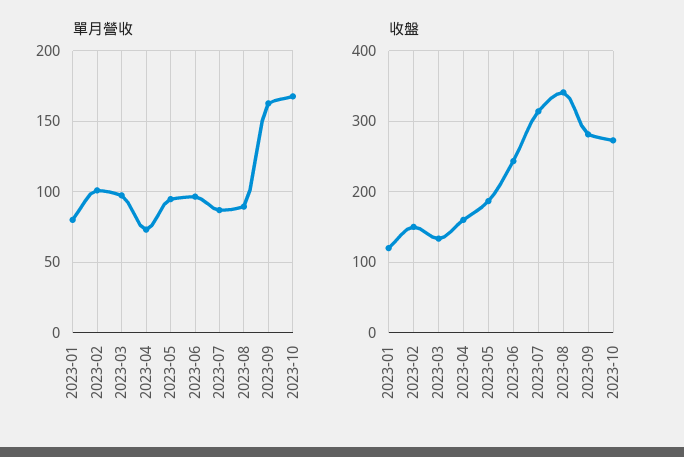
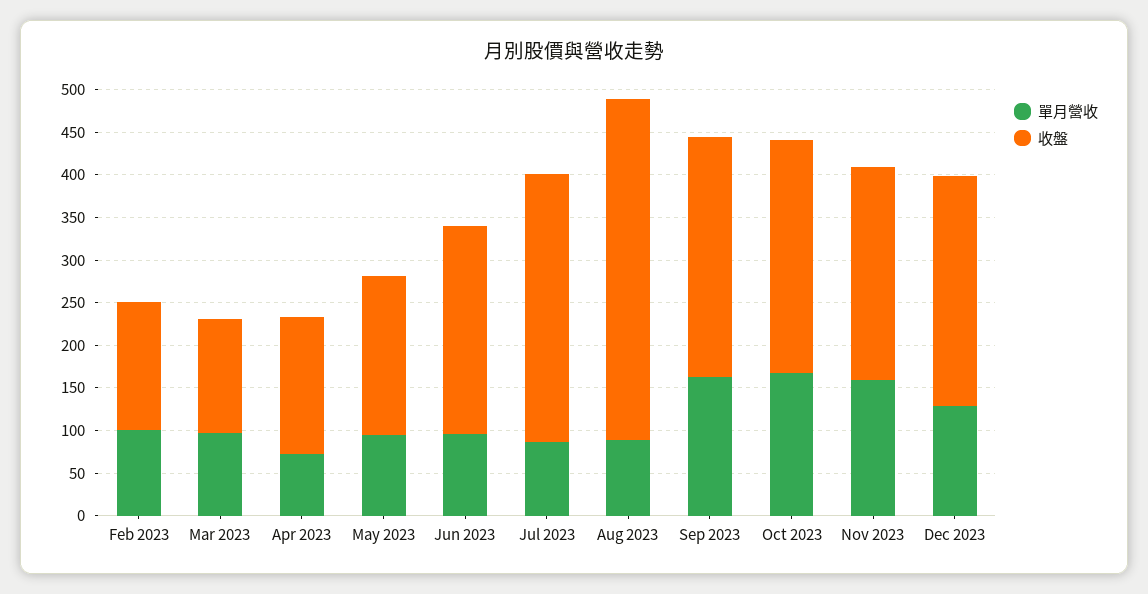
單月營收, 2023-01: 80 -> none
收盤, 2023-01: 120 -> none
收盤, 2023-08: 340 -> 400
單月營收, Nov 2023: none -> 160
收盤, Nov 2023: none -> 250
單月營收, Dec 2023: none -> 130
收盤, Dec 2023: none -> 270

